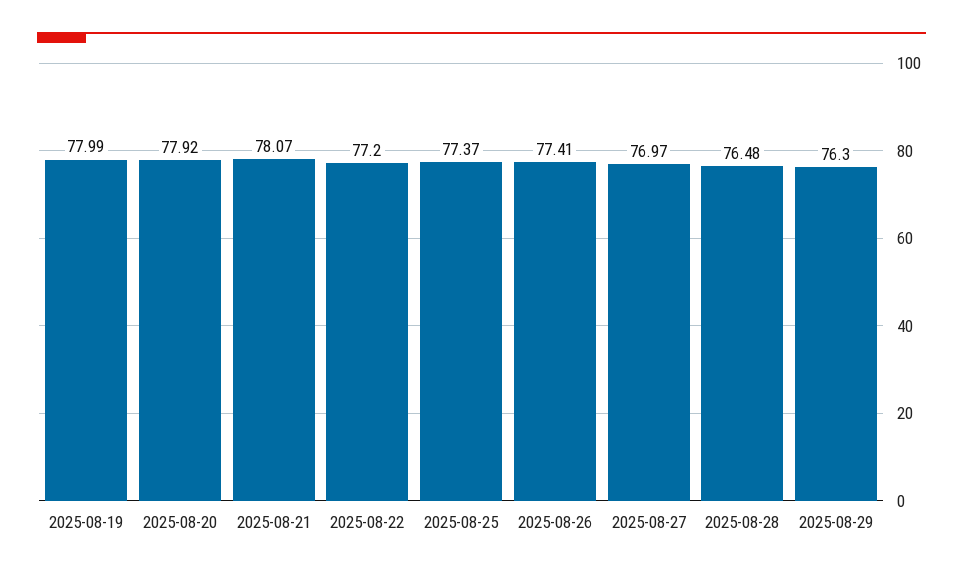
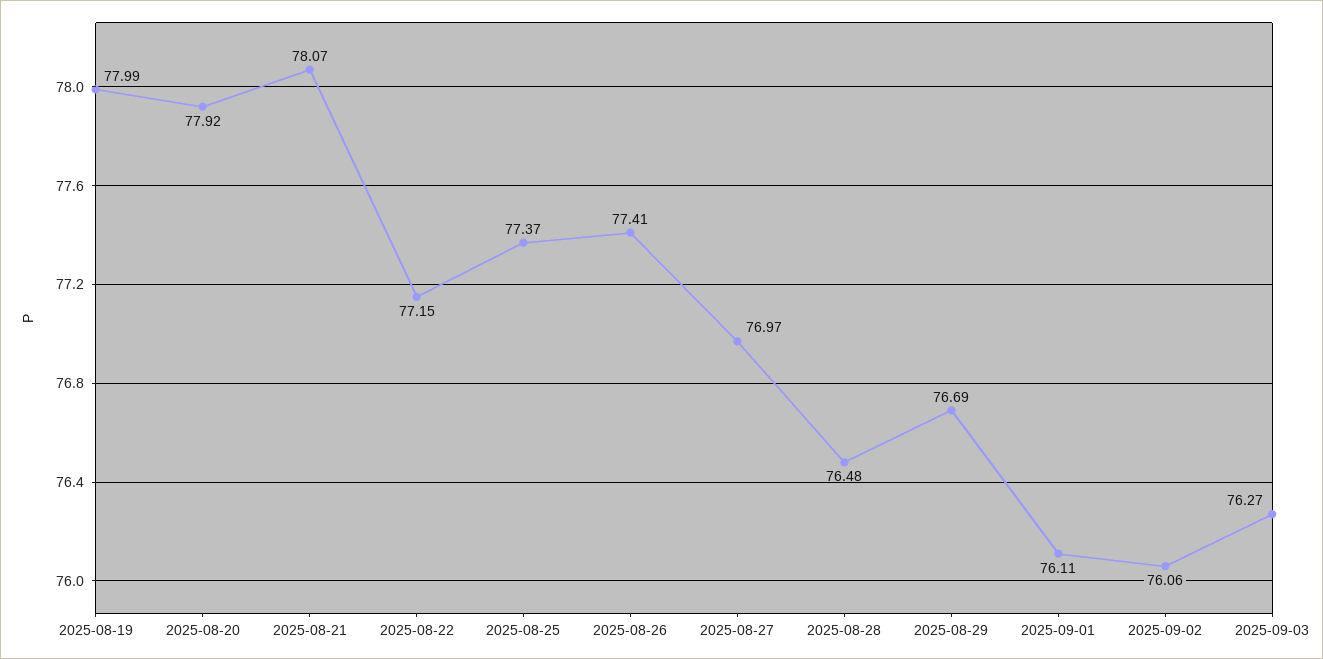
2025-08-22: 77.2 -> 77.15
2025-08-29: 76.3 -> 76.69
2025-09-01: none -> 76.11
2025-09-02: none -> 76.06
2025-09-03: none -> 76.27

